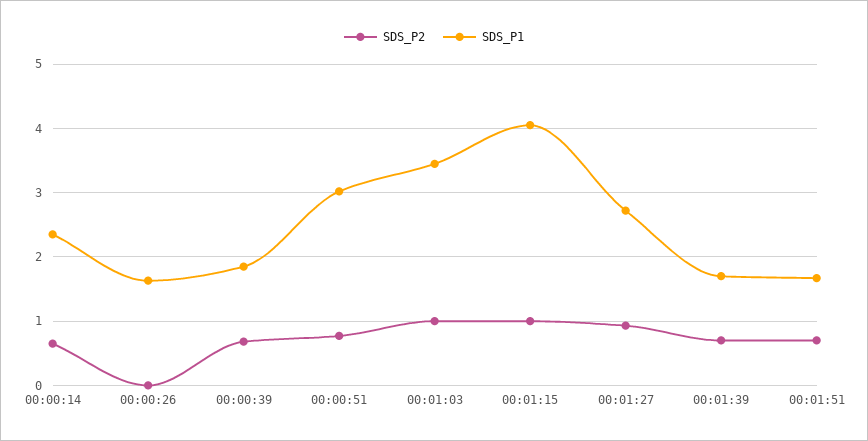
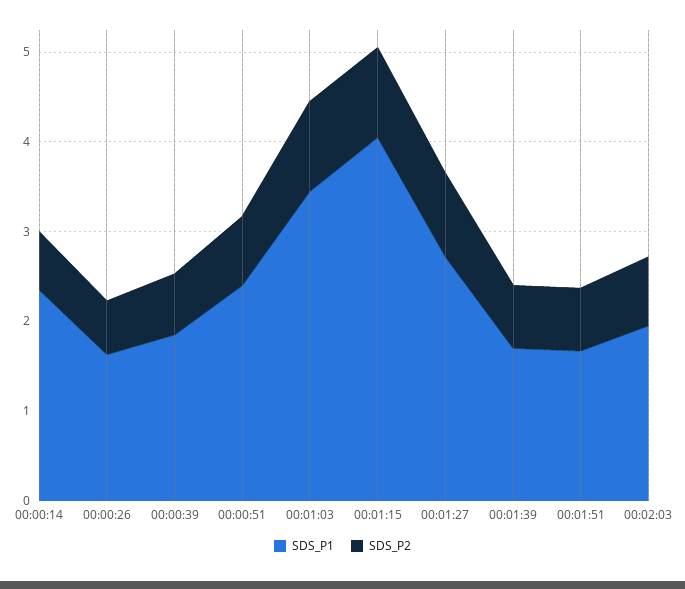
SDS_P2, 00:00:26: 0 -> 0.6
SDS_P1, 00:00:51: 3 -> 2.4
SDS_P1, 00:02:03: none -> 2
SDS_P2, 00:02:03: none -> 0.8

